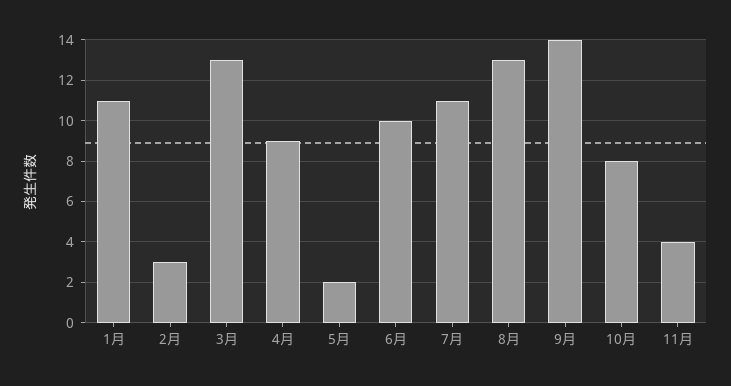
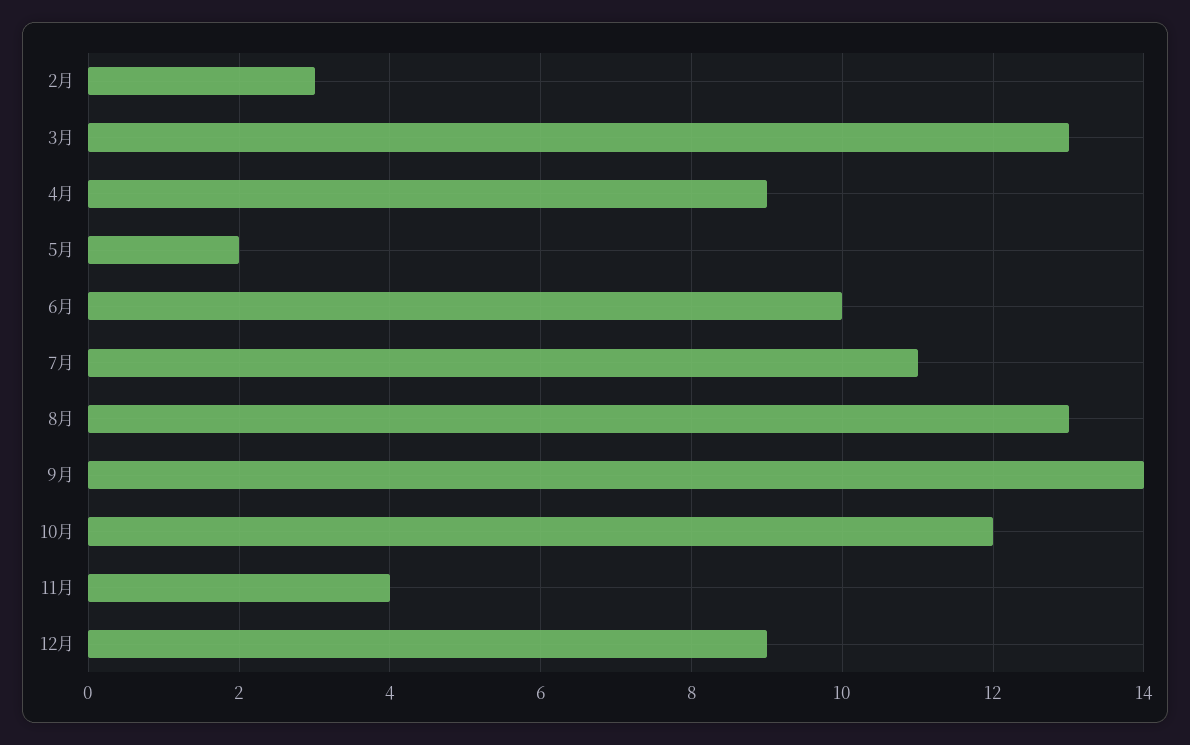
1月: 11 -> none
10月: 8 -> 12
12月: none -> 9

